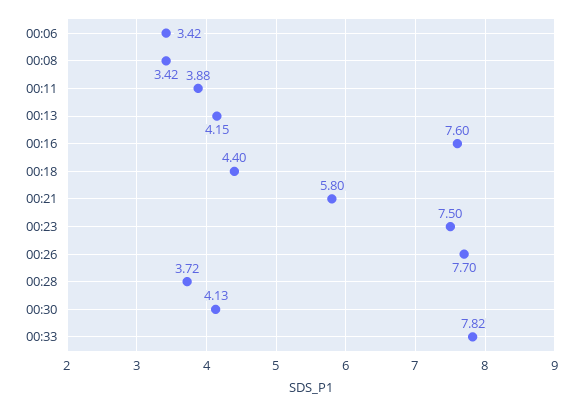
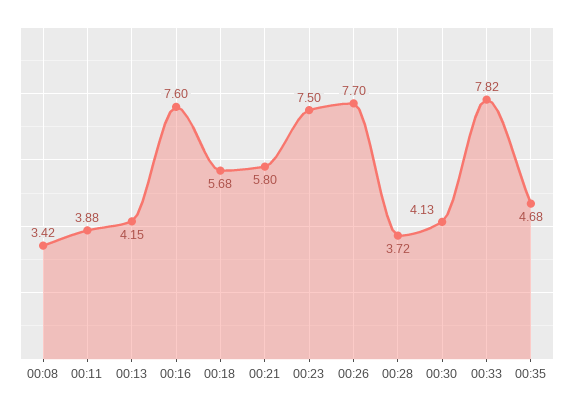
00:06: 3.42 -> none
00:18: 4.4 -> 5.68
00:35: none -> 4.68

